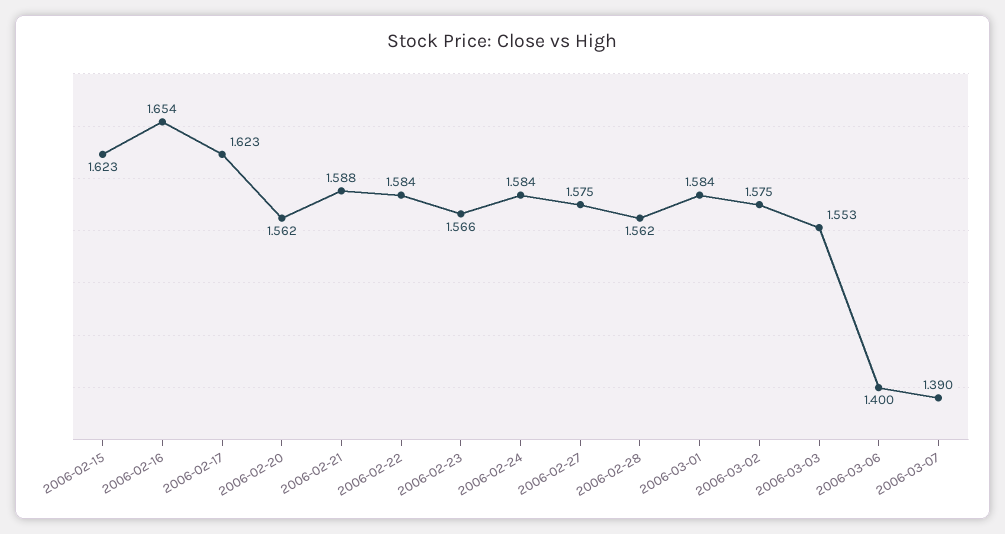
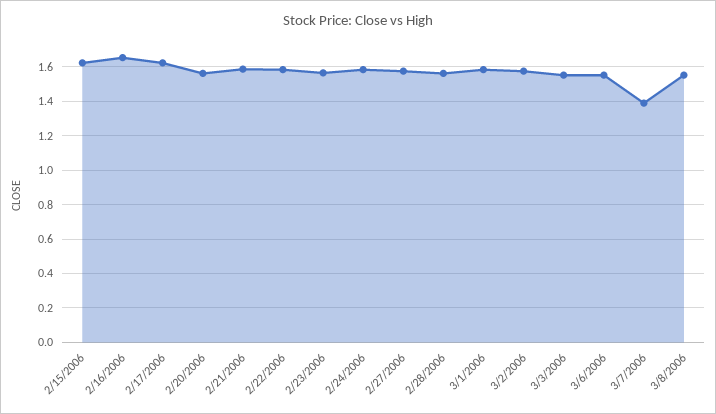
2006-03-06: 1.4 -> 1.55
3/8/2006: none -> 1.55

